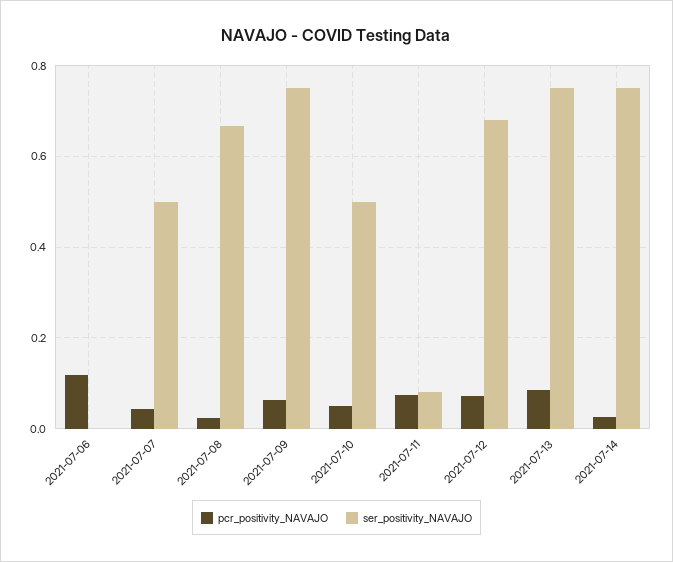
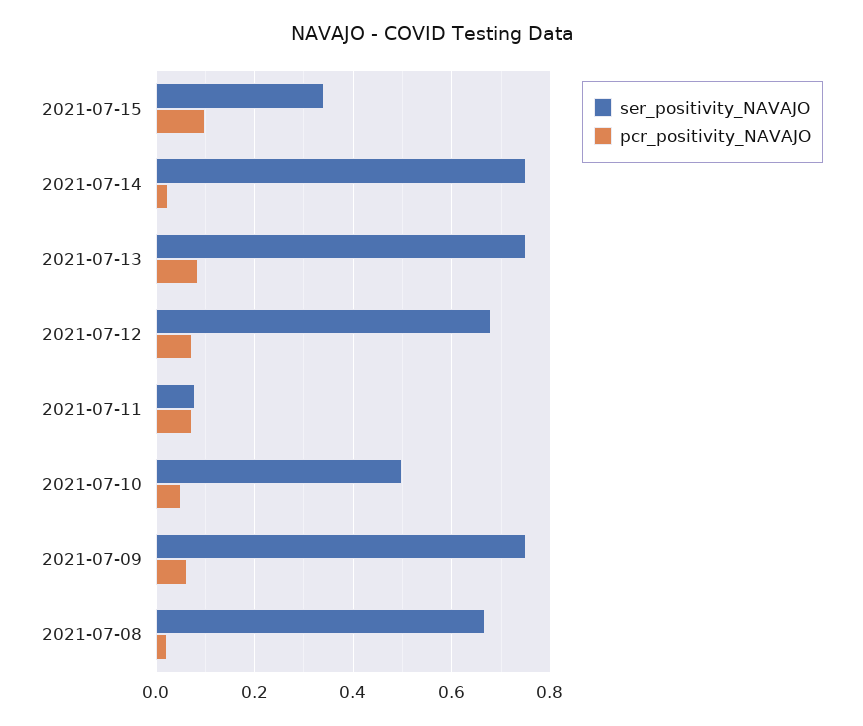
pcr_positivity_NAVAJO, 2021-07-06: 0.12 -> none
ser_positivity_NAVAJO, 2021-07-06: 0 -> none
pcr_positivity_NAVAJO, 2021-07-07: 0.04 -> none
ser_positivity_NAVAJO, 2021-07-07: 0.5 -> none
ser_positivity_NAVAJO, 2021-07-15: none -> 0.34
pcr_positivity_NAVAJO, 2021-07-15: none -> 0.1

